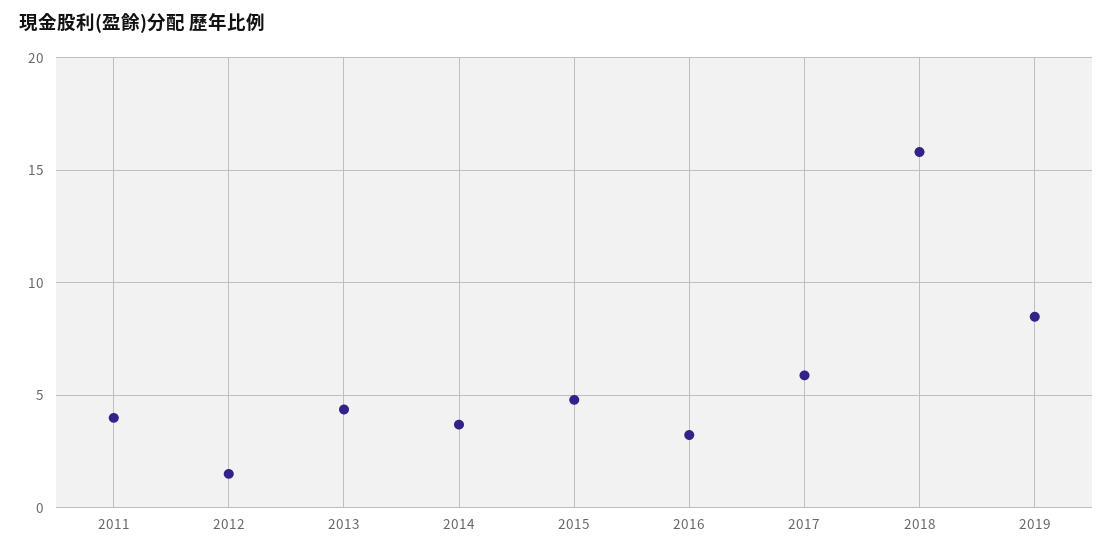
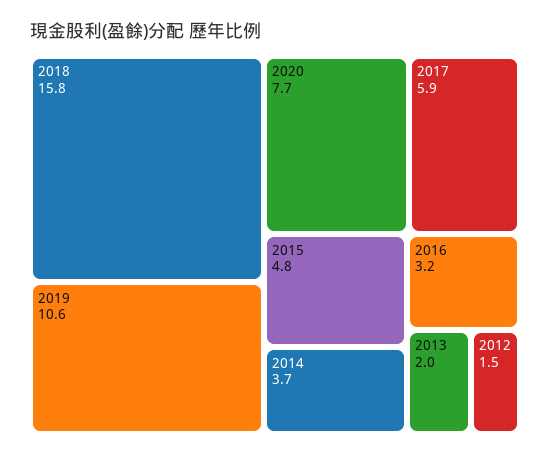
2011: 4 -> none
2013: 4.5 -> 2
2019: 8.5 -> 10.6
2020: none -> 7.7

